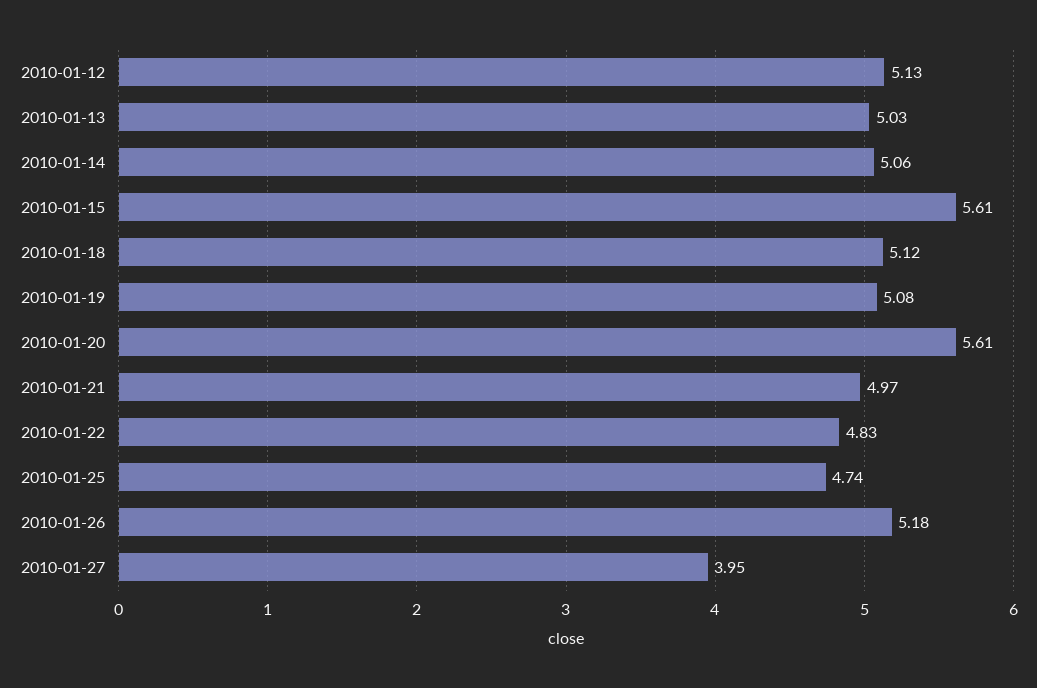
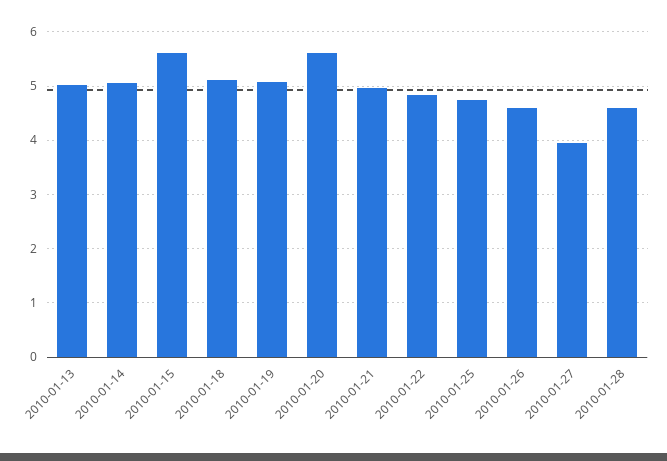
2010-01-12: 5.13 -> none
2010-01-26: 5.18 -> 4.6
2010-01-28: none -> 4.6

